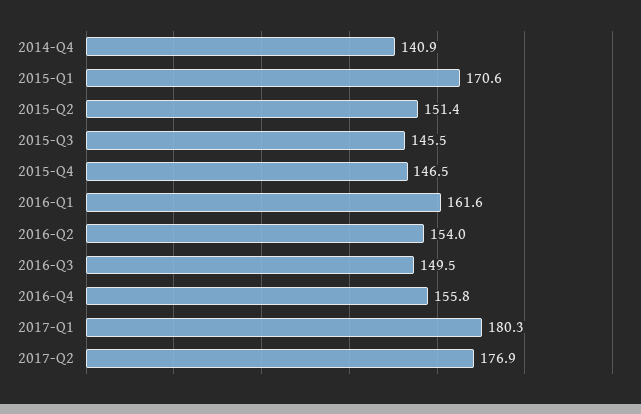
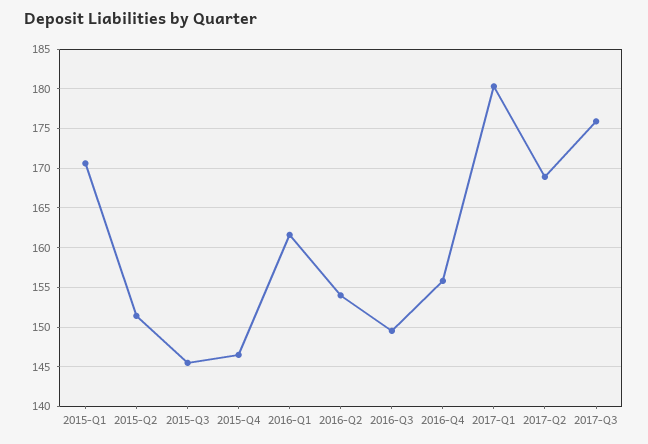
2014-Q4: 140.9 -> none
2017-Q2: 176.9 -> 169
2017-Q3: none -> 176

